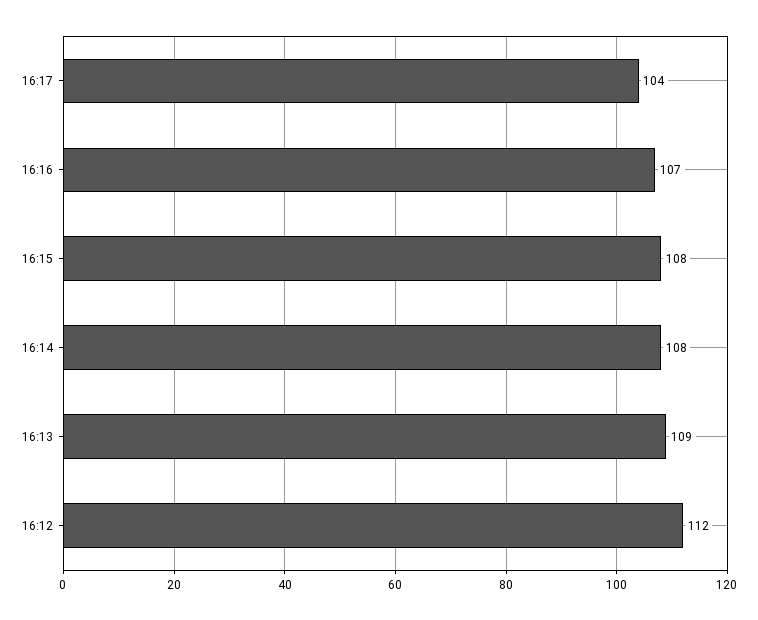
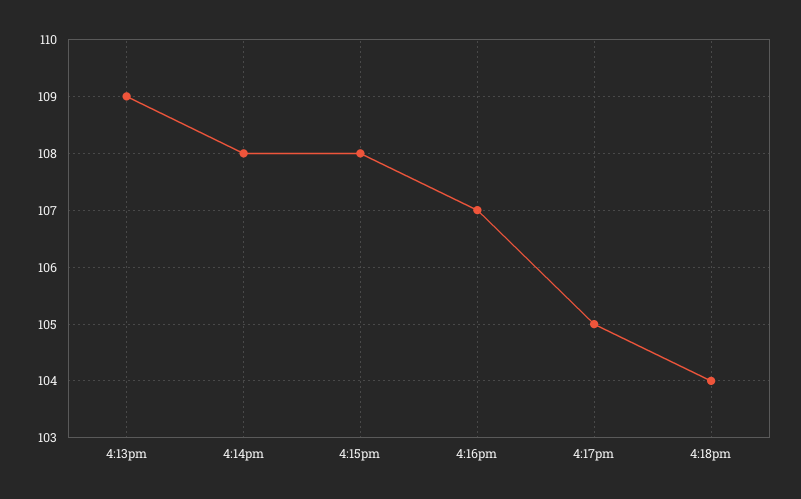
16:17: 104 -> 105
16:12: 112 -> none
4:18pm: none -> 104

